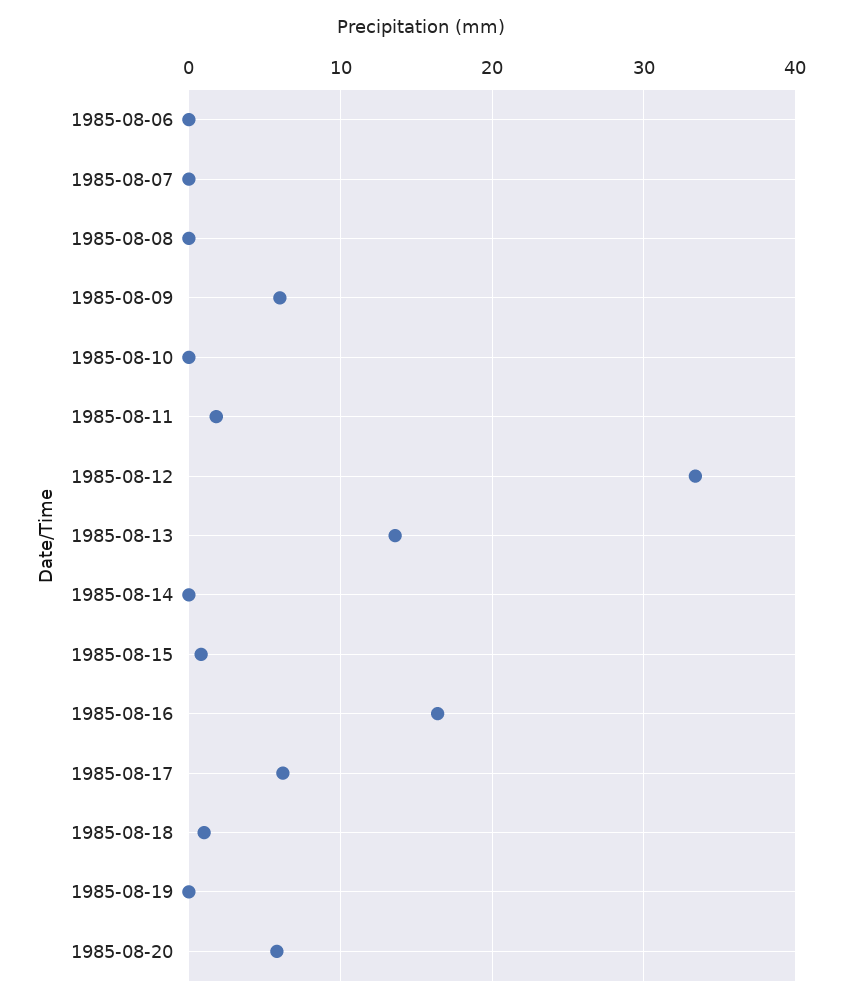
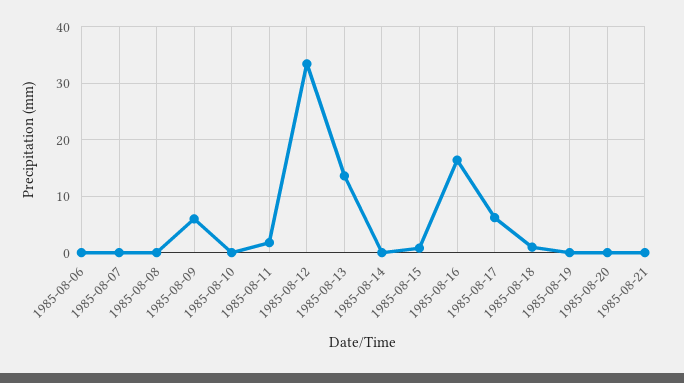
1985-08-20: 6 -> 0
1985-08-21: none -> 0

